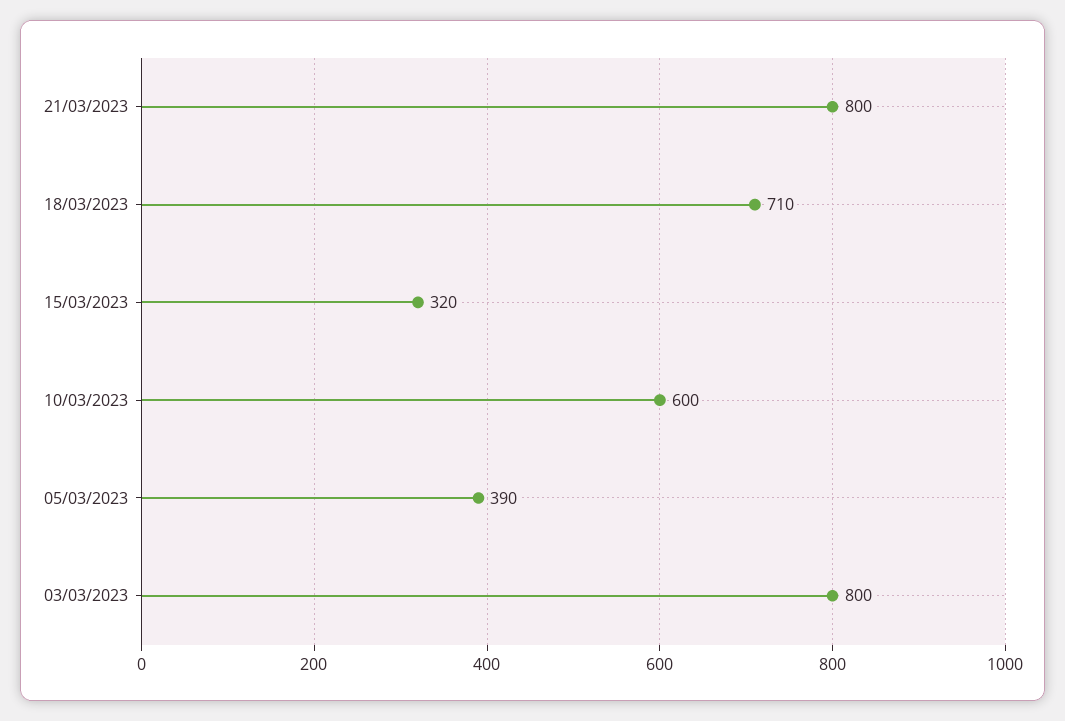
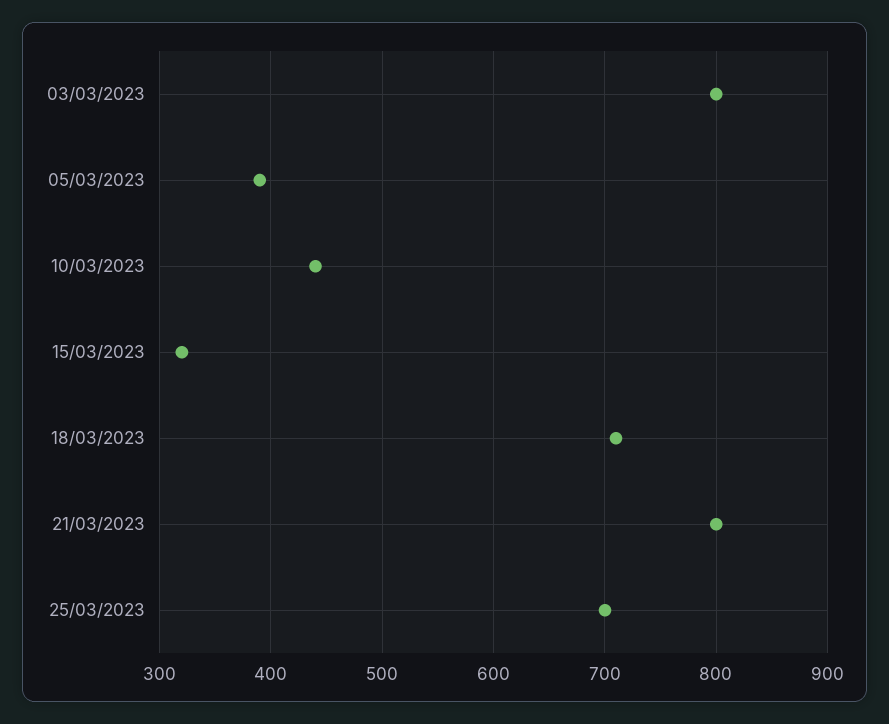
10/03/2023: 600 -> 440
25/03/2023: none -> 700

